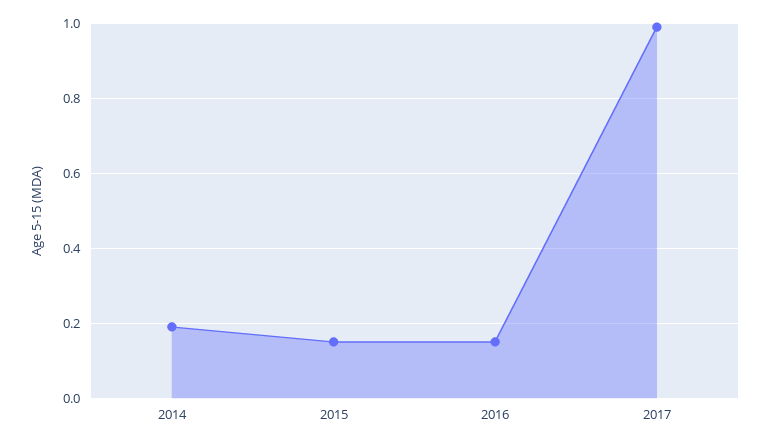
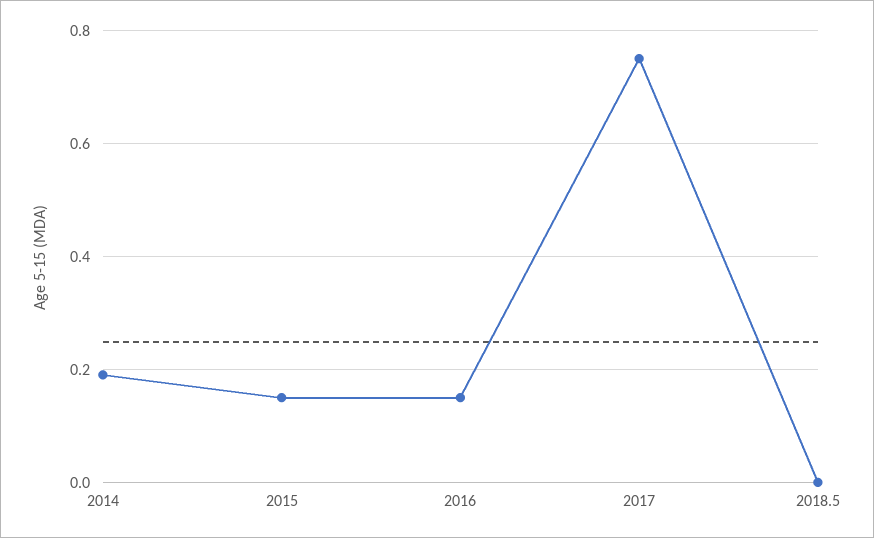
2017: 1 -> 0.75
2018.5: none -> 0

